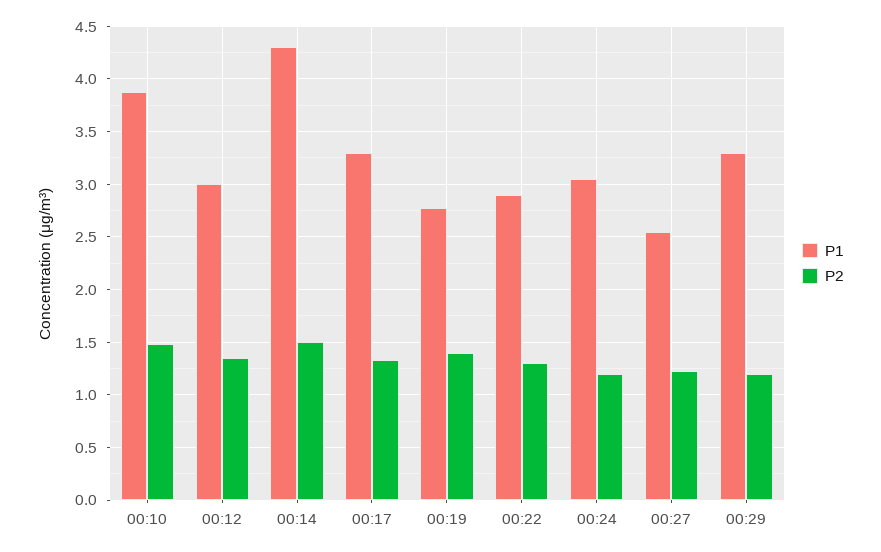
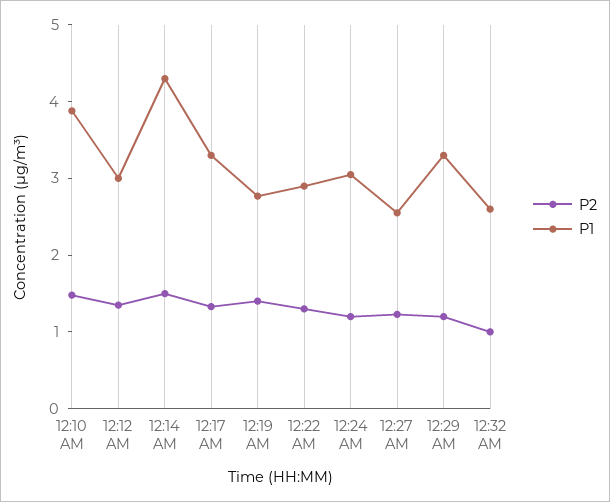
P2, 12:32 AM: none -> 1
P1, 12:32 AM: none -> 2.6

